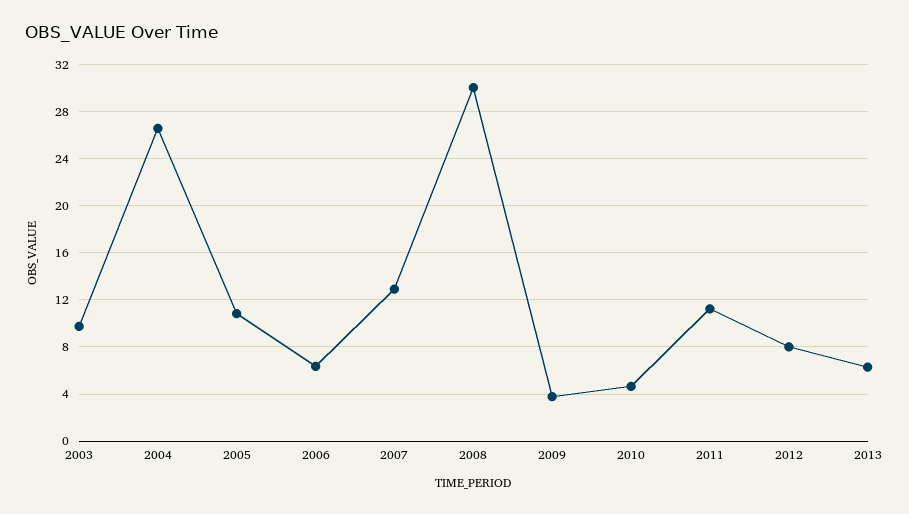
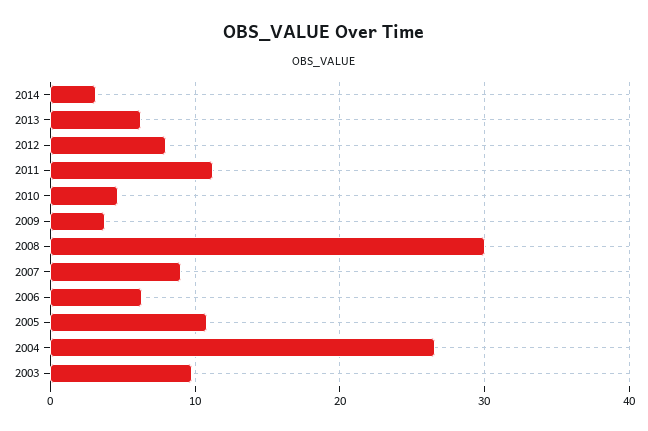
2007: 13 -> 9
2014: none -> 3

